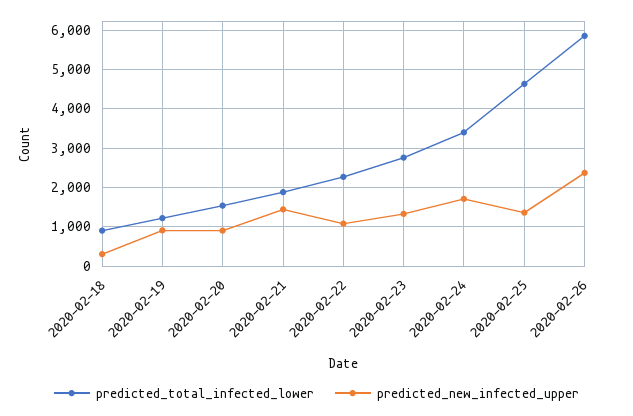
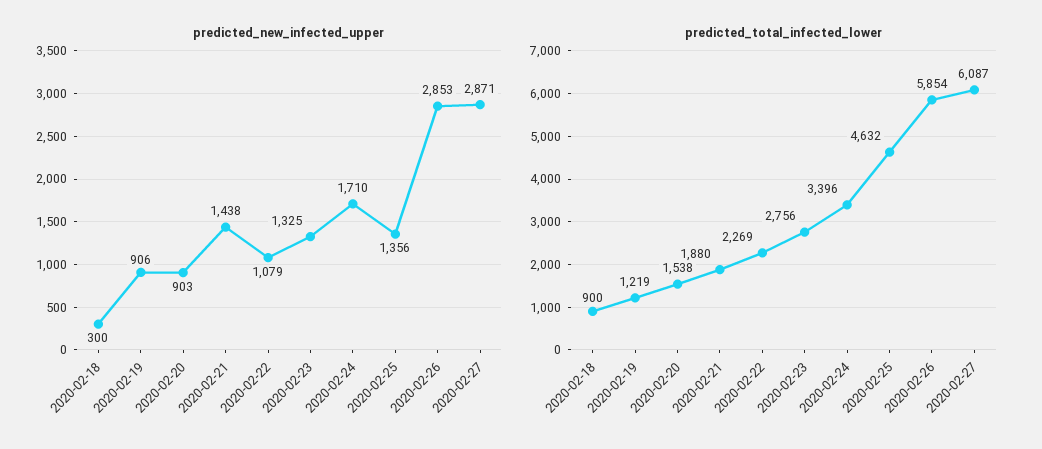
predicted_new_infected_upper, 2020-02-26: 2400 -> 2853
predicted_new_infected_upper, 2020-02-27: none -> 2871
predicted_total_infected_lower, 2020-02-27: none -> 6087

